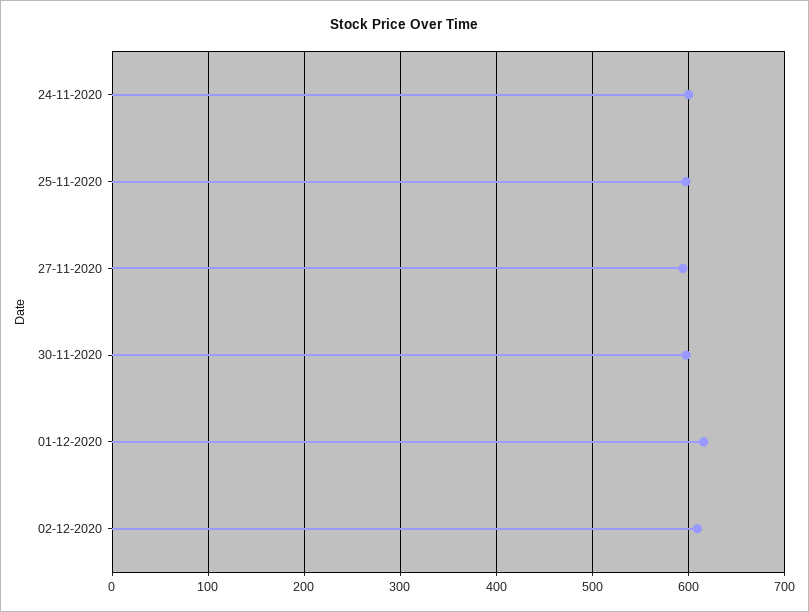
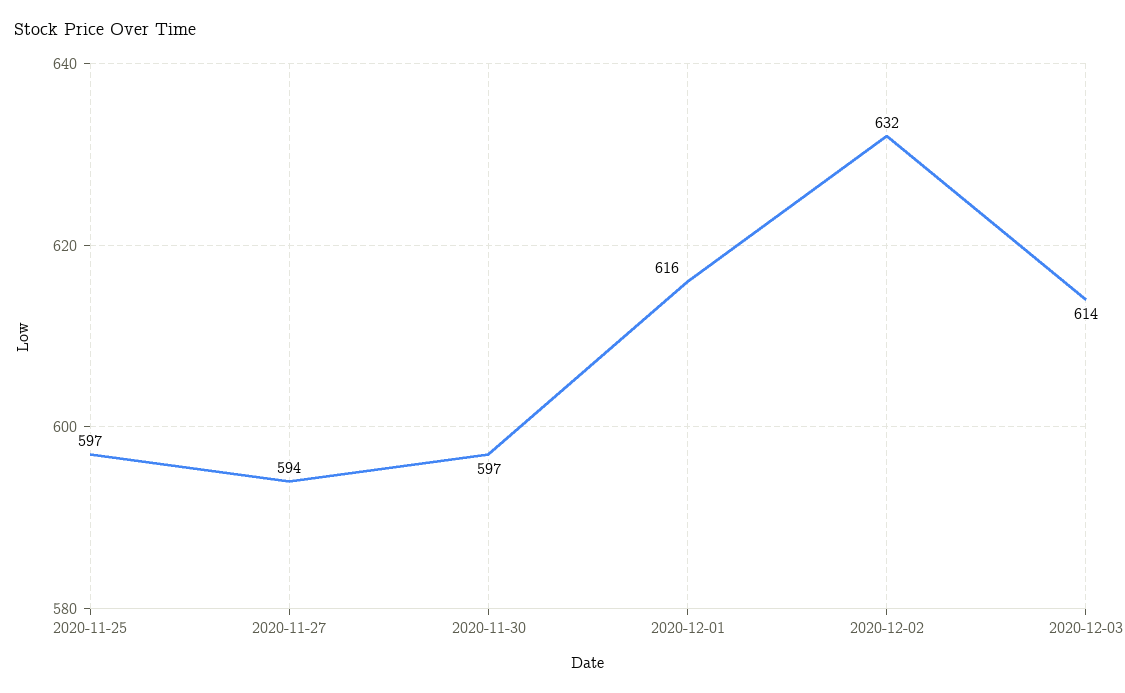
24-11-2020: 600 -> none
02-12-2020: 610 -> 632
2020-12-03: none -> 614

